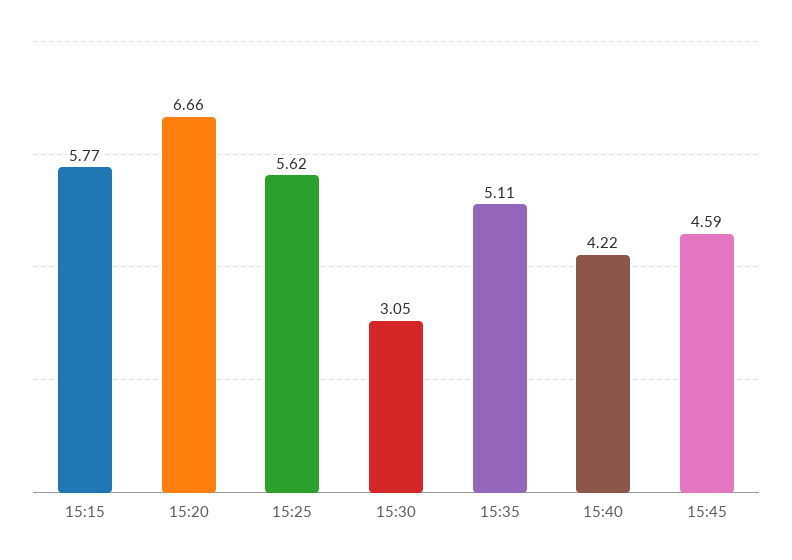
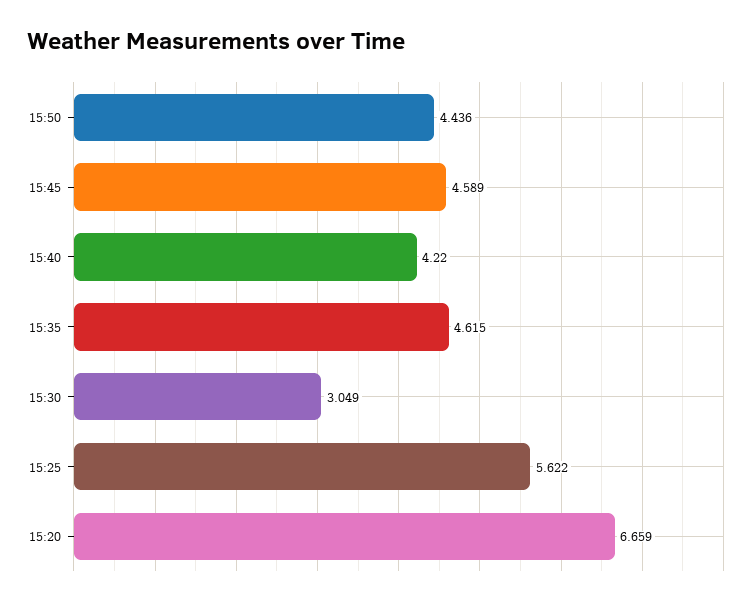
15:15: 5.77 -> none
15:35: 5.11 -> 4.615
15:50: none -> 4.436

